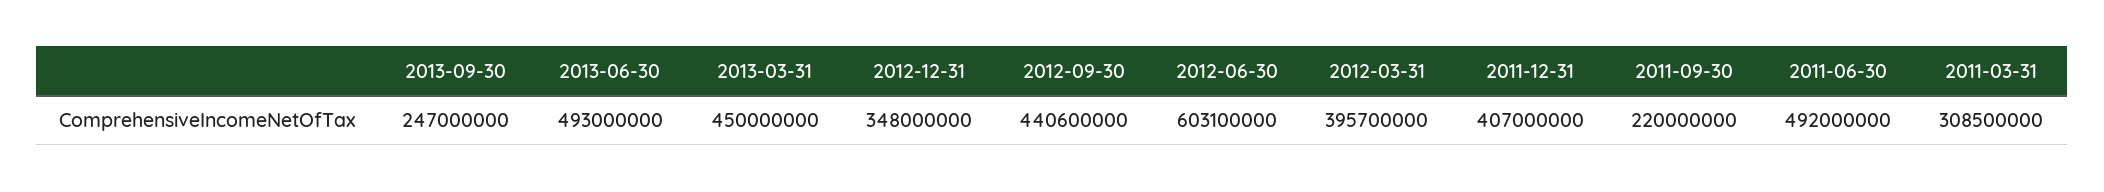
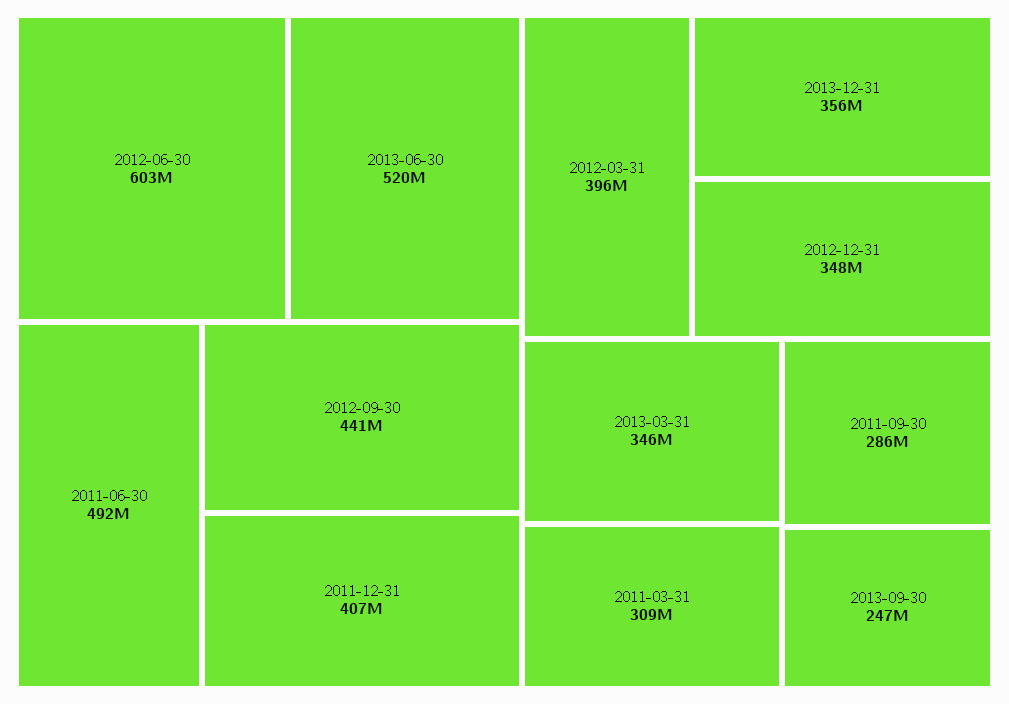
2013-06-30: 493000000 -> 520000000
2013-03-31: 450000000 -> 346000000
2011-09-30: 220000000 -> 286000000
2013-12-31: none -> 356000000

